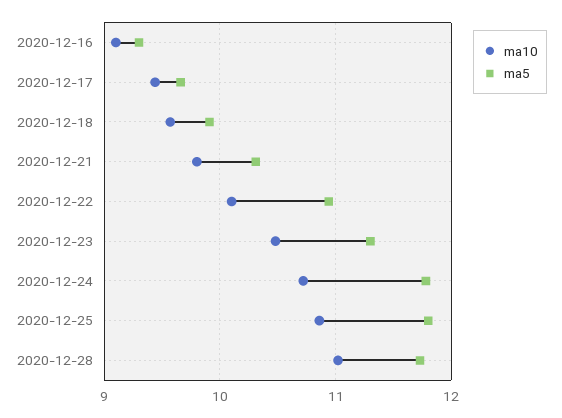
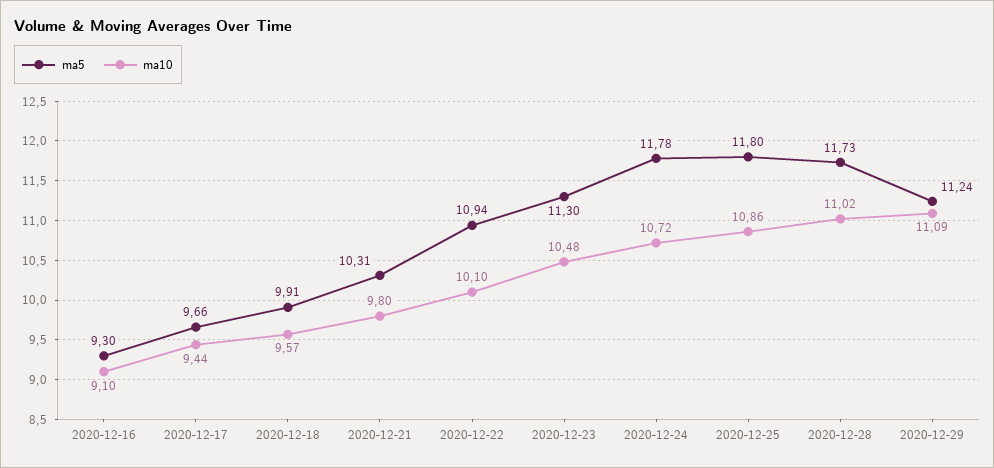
ma5, 2020-12-29: none -> 11.24
ma10, 2020-12-29: none -> 11.09

